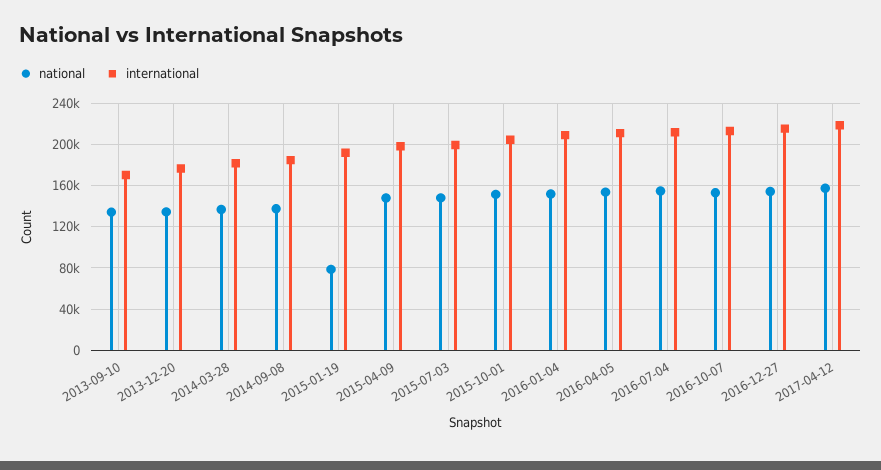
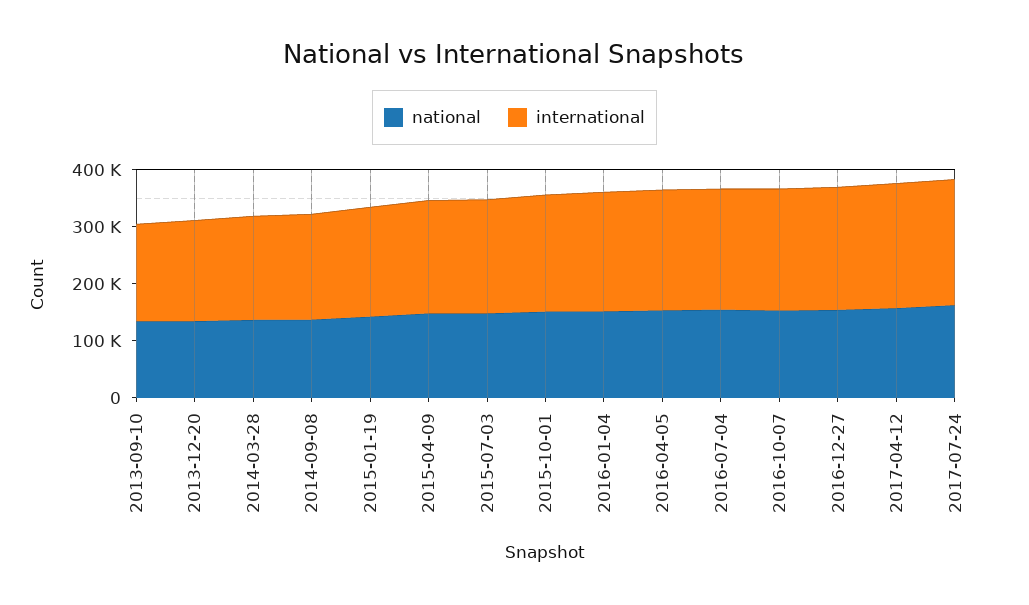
national, 2015-01-19: 80000 -> 140000
national, 2017-07-24: none -> 160000
international, 2017-07-24: none -> 220000

